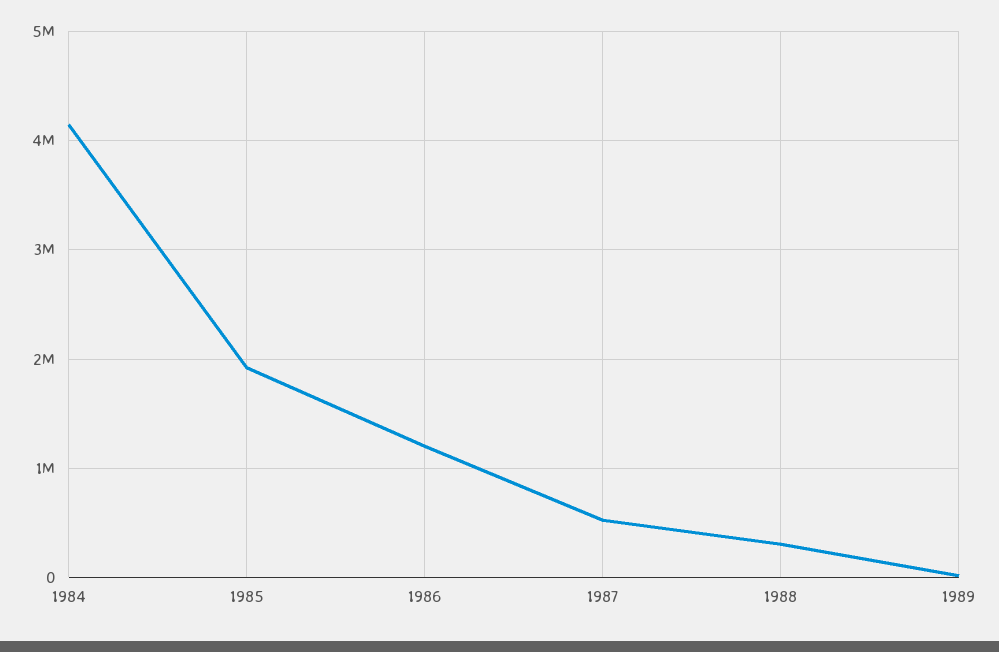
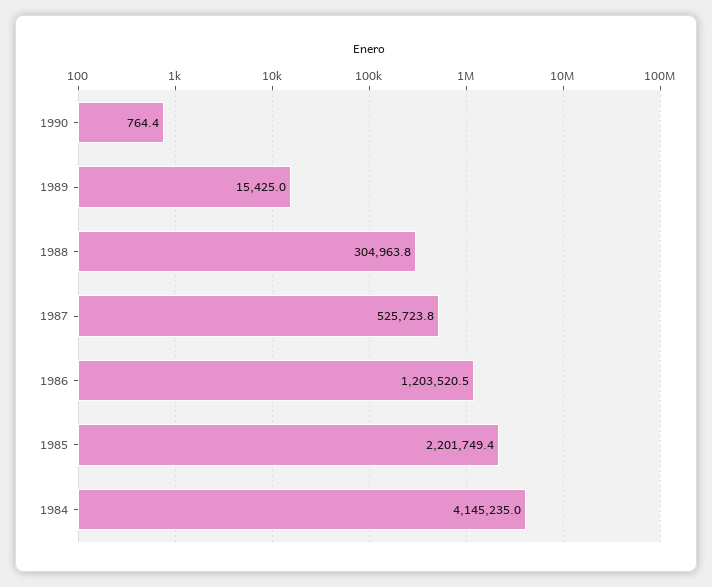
1985: 1900000 -> 2201749.4
1990: none -> 764.4

